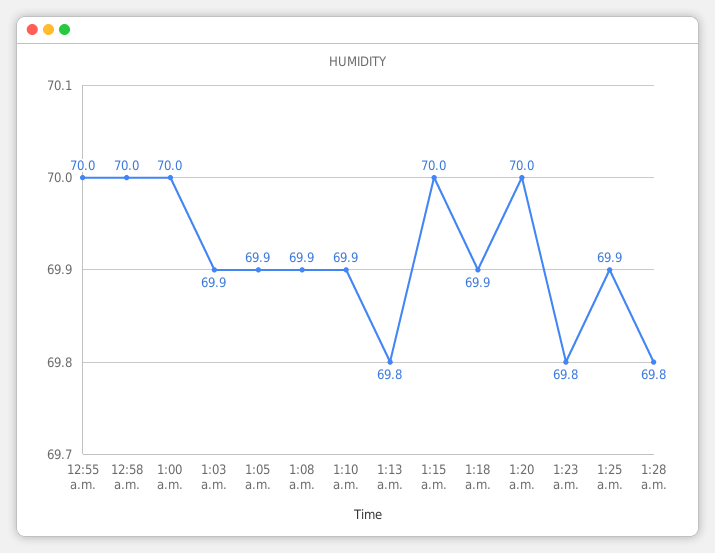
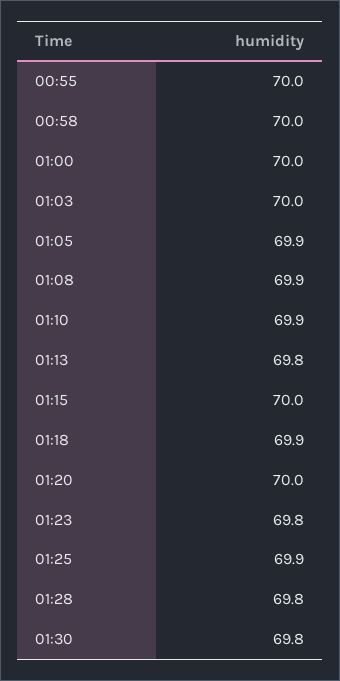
1:03 a.m.: 69.9 -> 70
01:30: none -> 69.8

